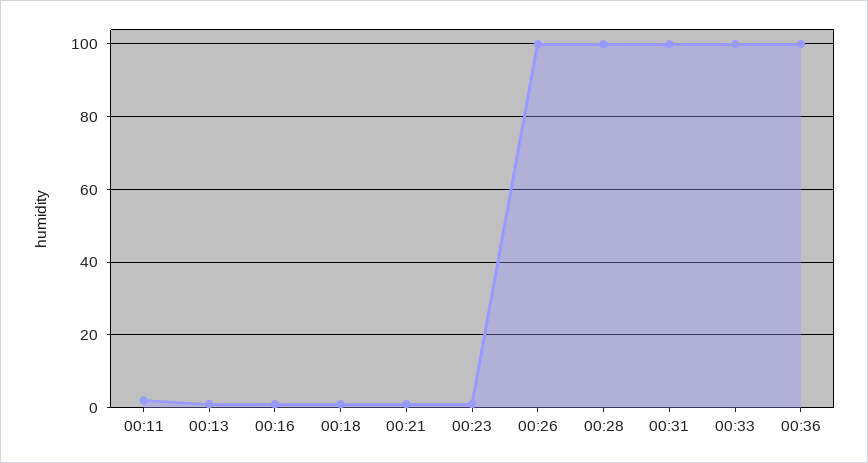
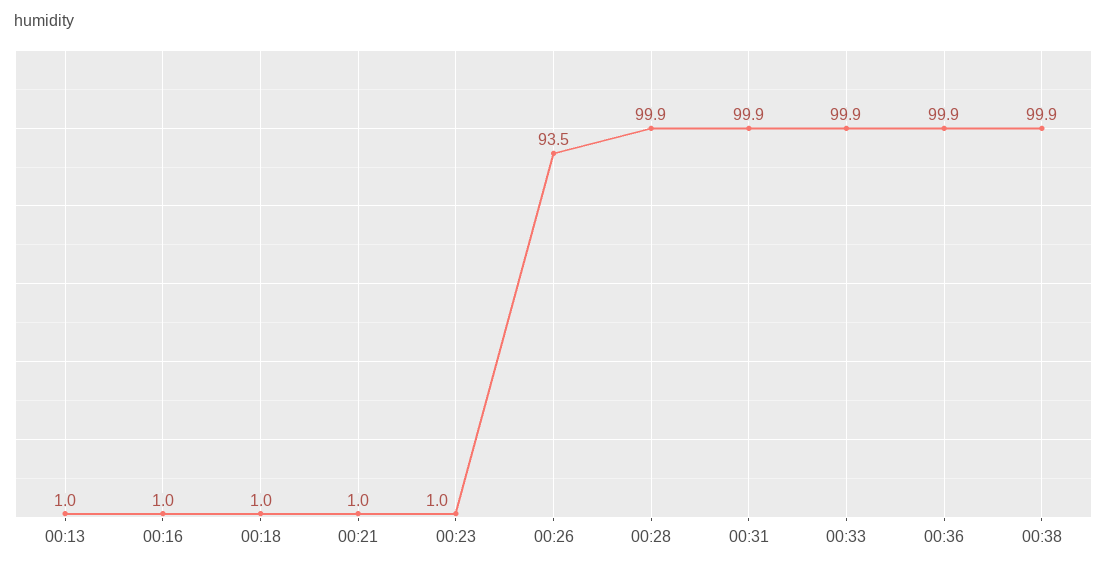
00:11: 2 -> none
00:26: 100 -> 93.5
00:38: none -> 99.9

